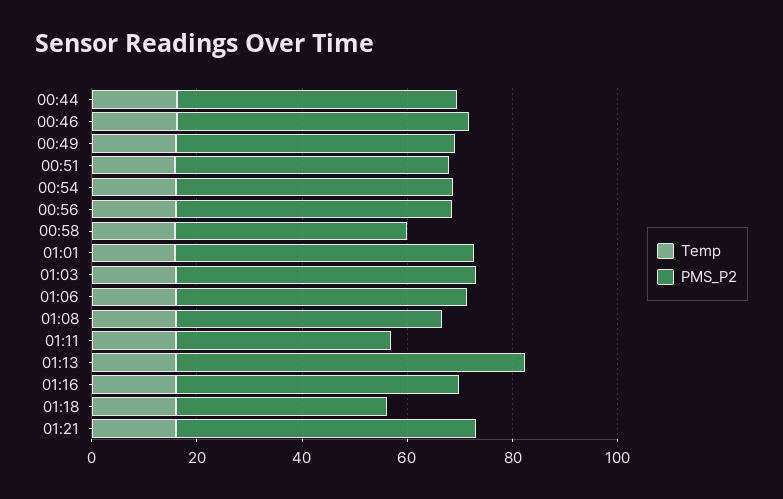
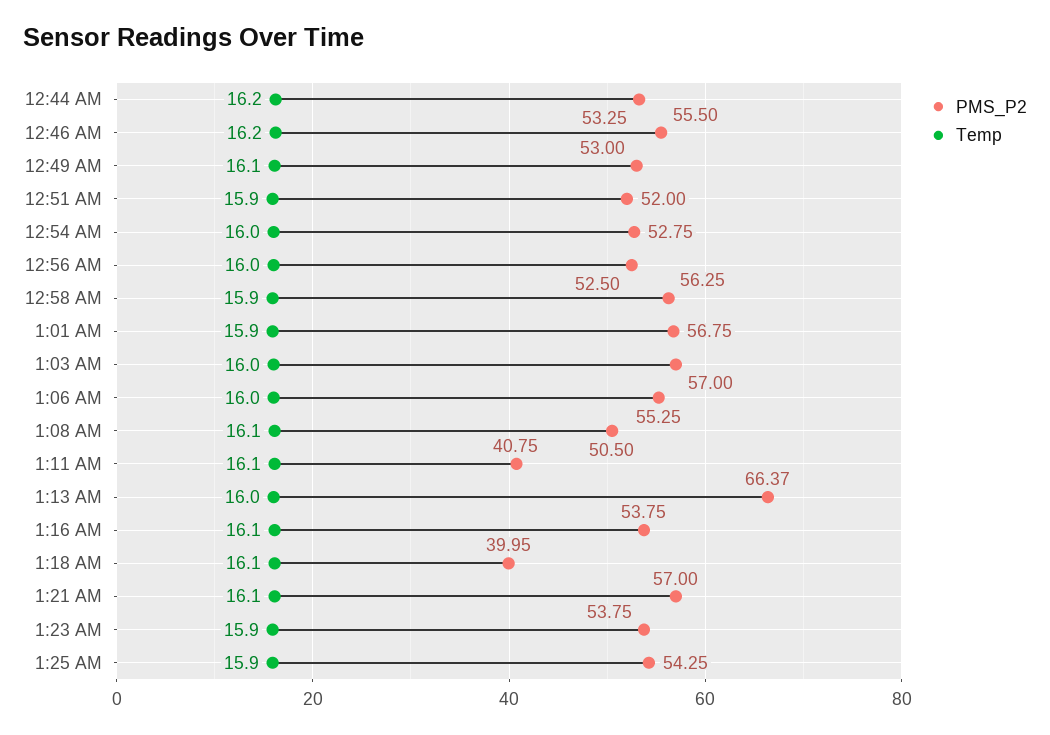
PMS_P2, 00:58: 45 -> 56.25
PMS_P2, 1:23 AM: none -> 53.75
Temp, 1:23 AM: none -> 15.9
PMS_P2, 1:25 AM: none -> 54.25
Temp, 1:25 AM: none -> 15.9

